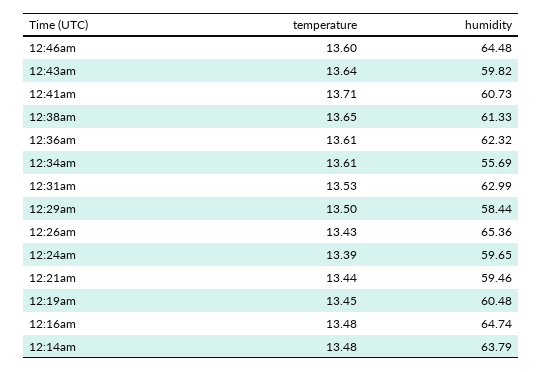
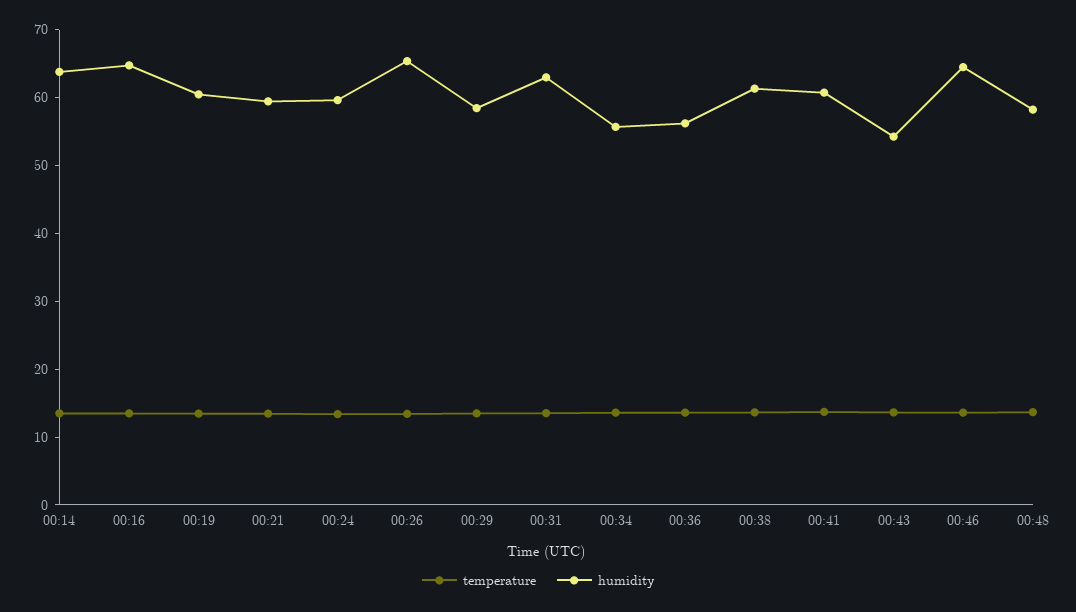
humidity, 12:43am: 59.82 -> 54
humidity, 12:36am: 62.32 -> 56
temperature, 00:48: none -> 14
humidity, 00:48: none -> 58

